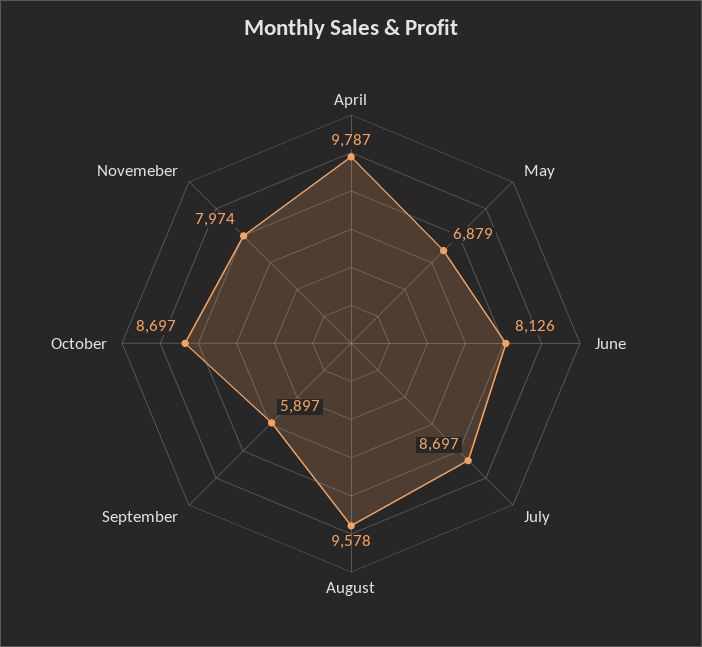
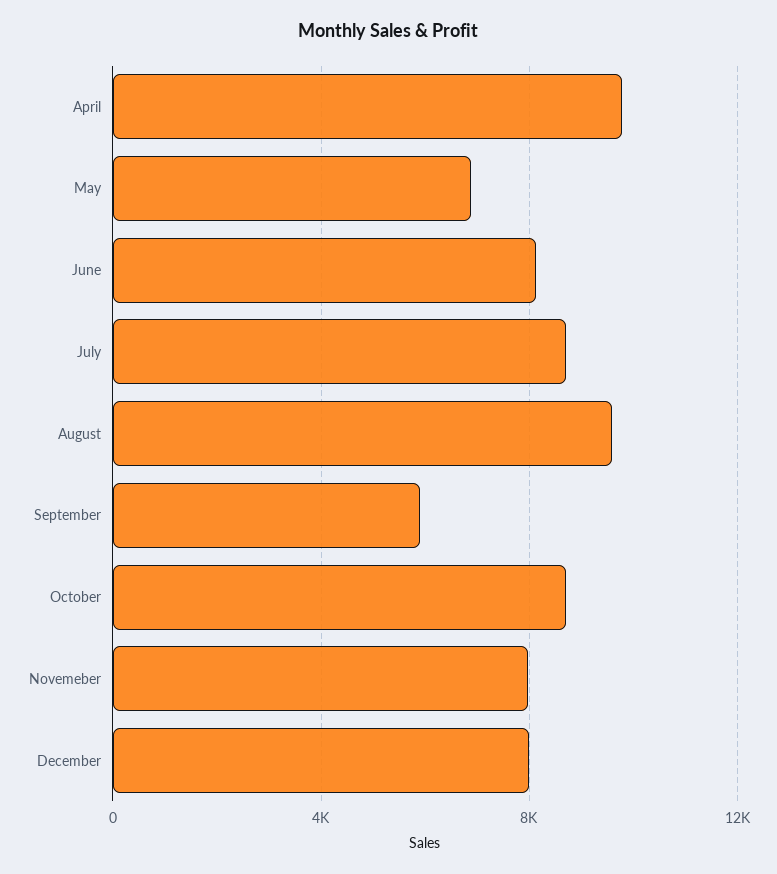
December: none -> 8000

